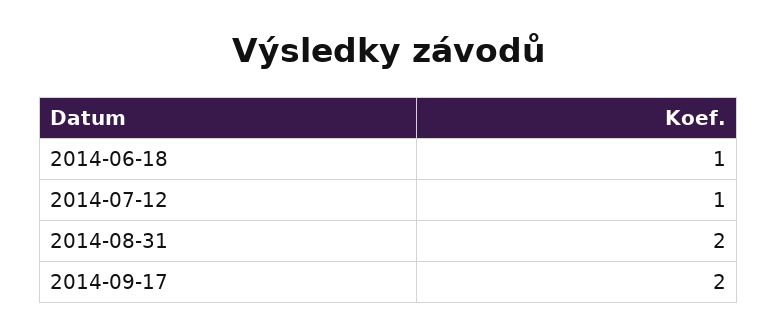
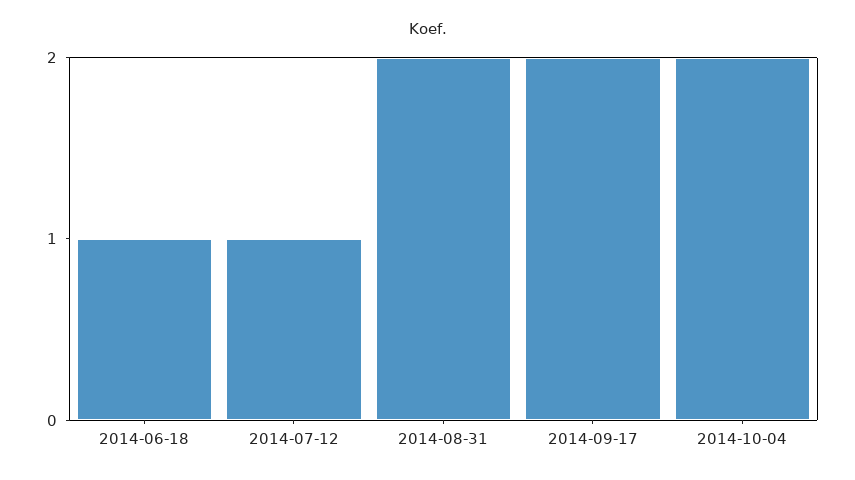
2014-10-04: none -> 2

